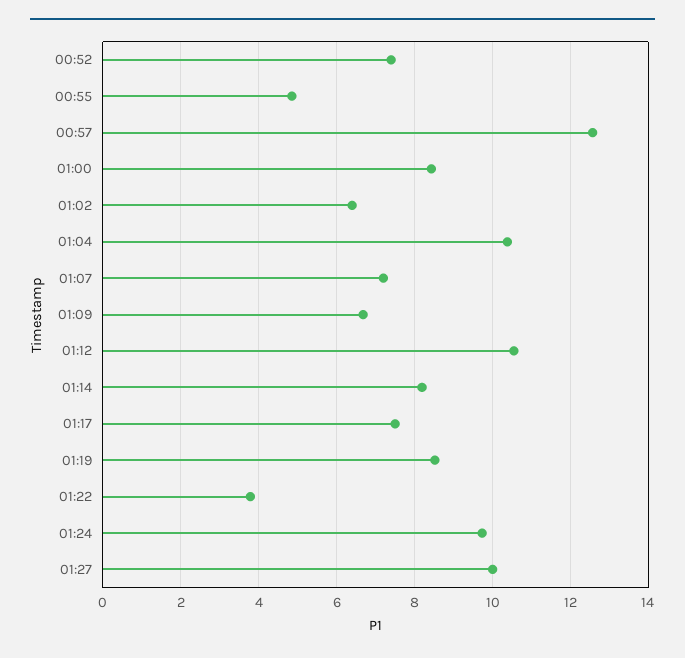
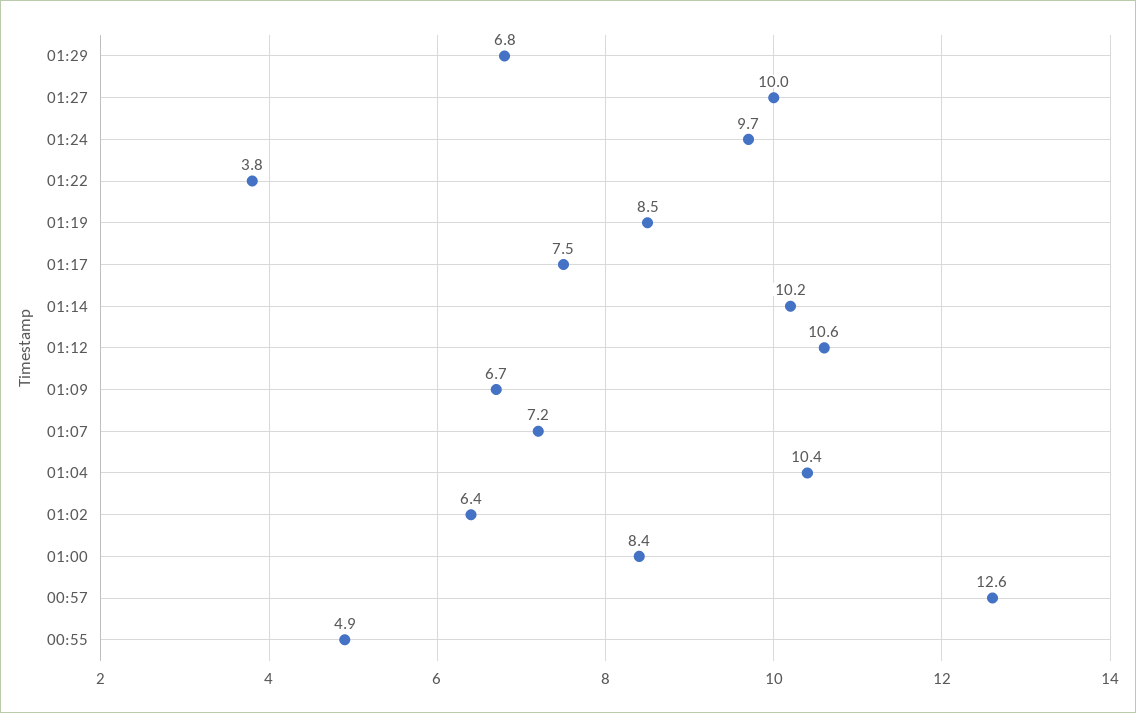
00:52: 7.4 -> none
01:14: 8.2 -> 10.2
01:29: none -> 6.8

